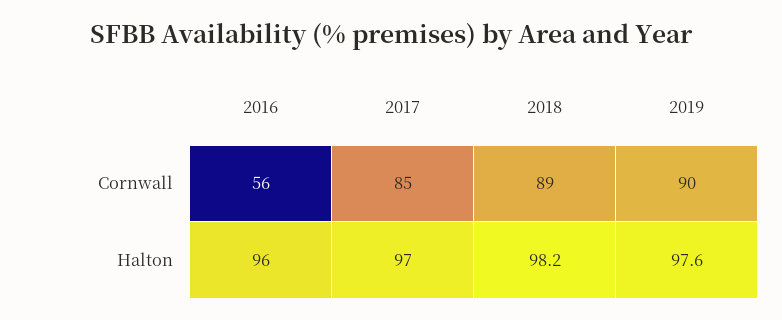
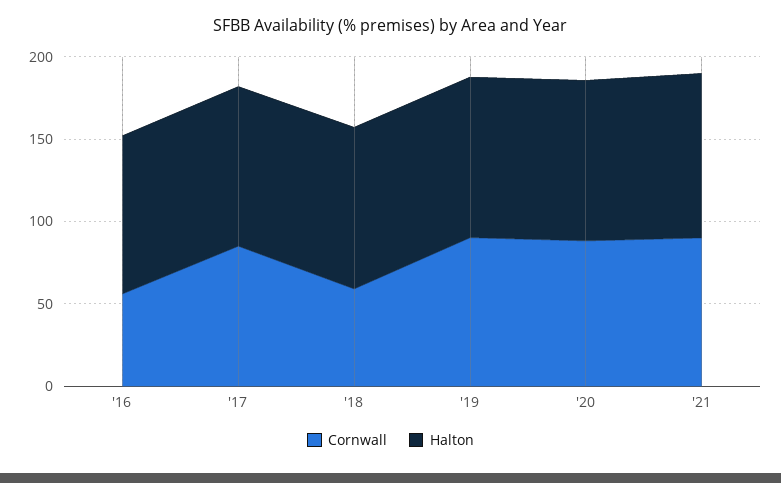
Cornwall, 2018: 89 -> 60
Cornwall, '20: none -> 90
Halton, '20: none -> 100
Cornwall, '21: none -> 90
Halton, '21: none -> 100

